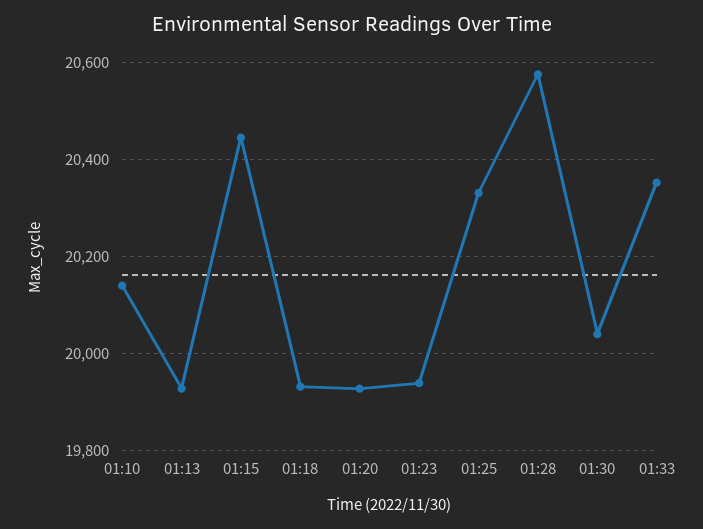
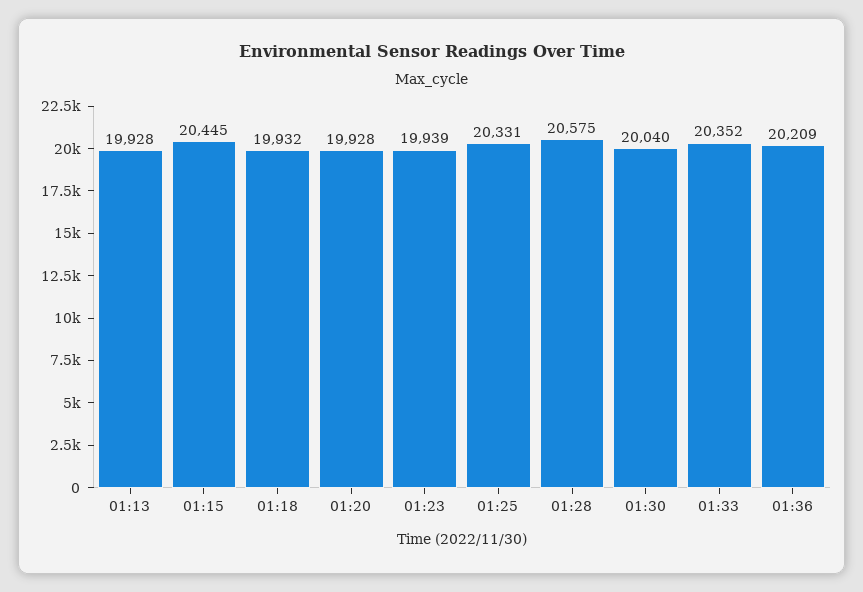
01:10: 20140 -> none
01:36: none -> 20209

